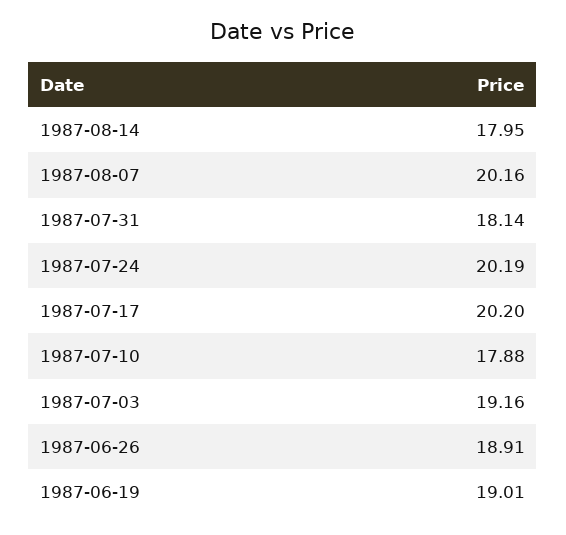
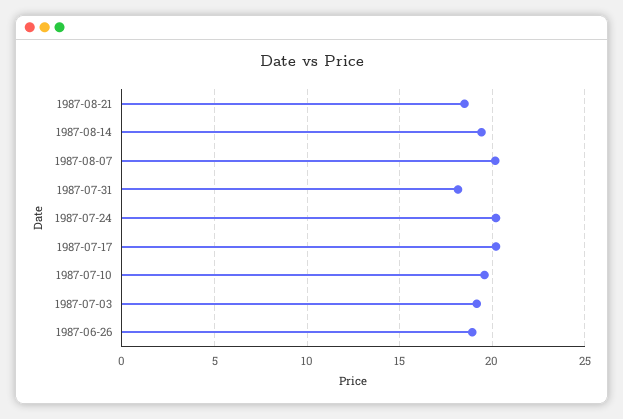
1987-08-14: 17.95 -> 19.5
1987-07-10: 17.88 -> 19.5
1987-06-19: 19.01 -> none
1987-08-21: none -> 18.5

